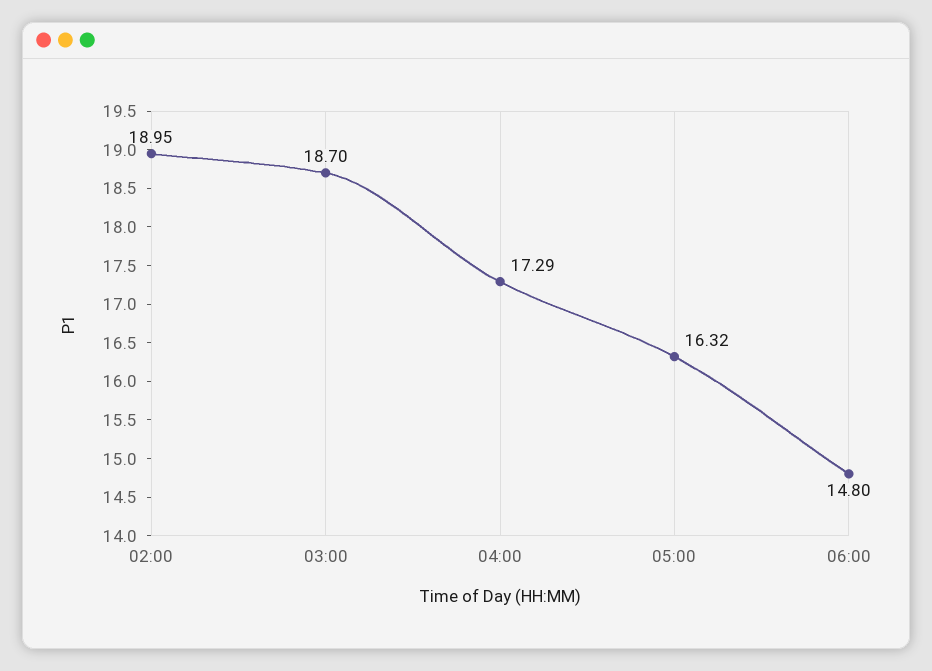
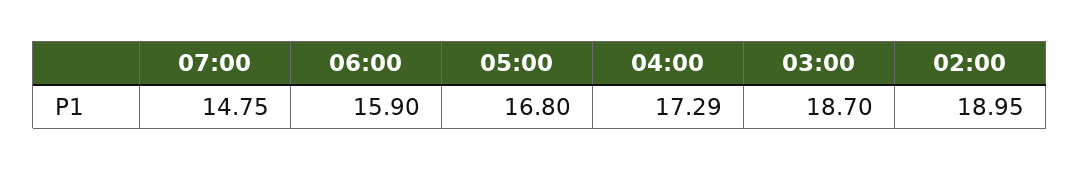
05:00: 16.32 -> 16.8
06:00: 14.8 -> 15.9
07:00: none -> 14.75

